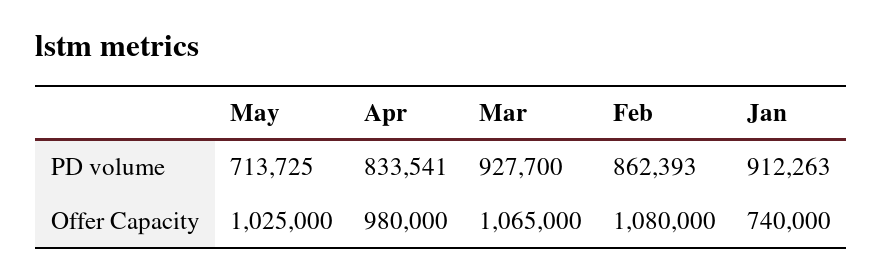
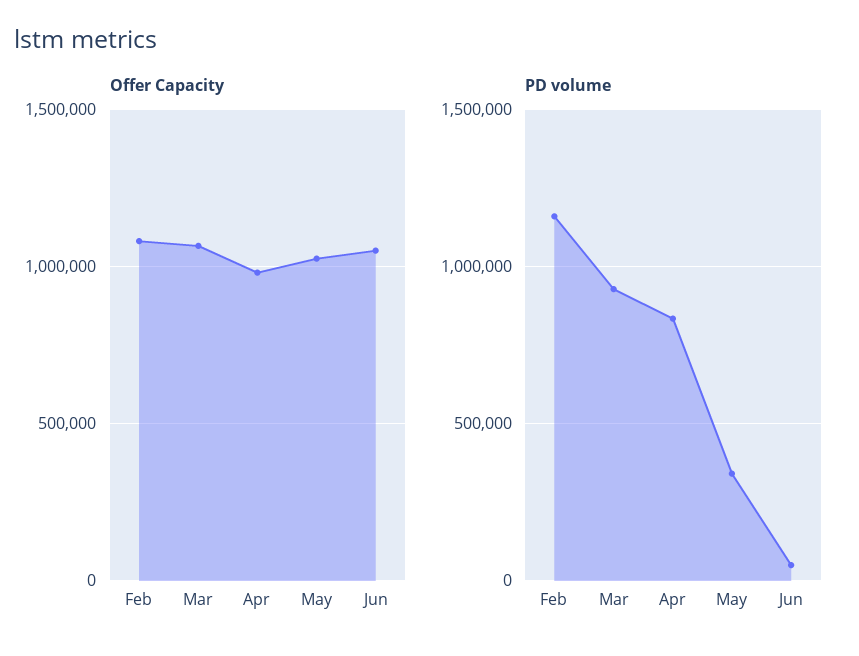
PD volume, May: 713725 -> 350000
PD volume, Feb: 862393 -> 1150000
PD volume, Jan: 912263 -> none
Offer Capacity, Jan: 740000 -> none
Offer Capacity, Jun: none -> 1050000
PD volume, Jun: none -> 50000

